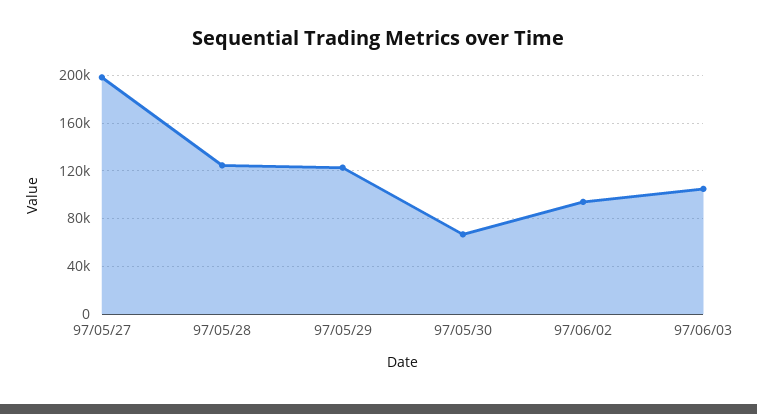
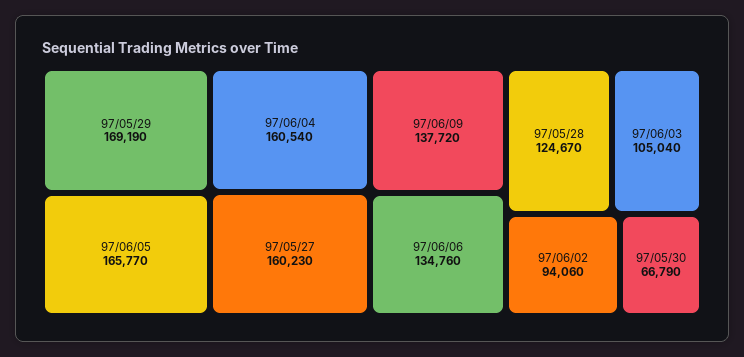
97/05/27: 200000 -> 160230
97/05/29: 120000 -> 169190
97/06/05: none -> 165770
97/06/04: none -> 160540
97/06/09: none -> 137720
97/06/06: none -> 134760

